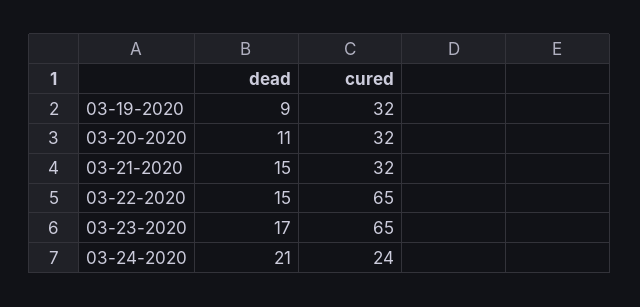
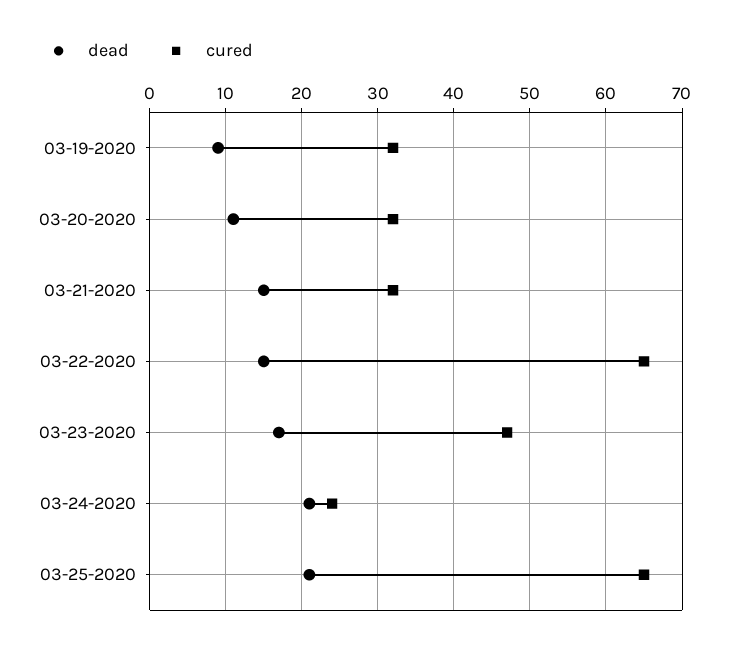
cured, 03-23-2020: 65 -> 47
dead, 03-25-2020: none -> 21
cured, 03-25-2020: none -> 65

